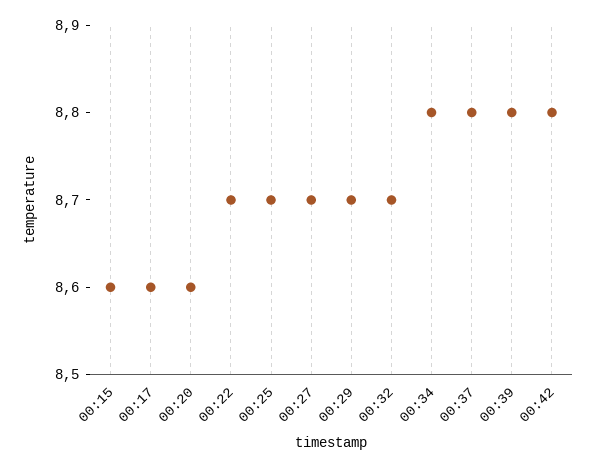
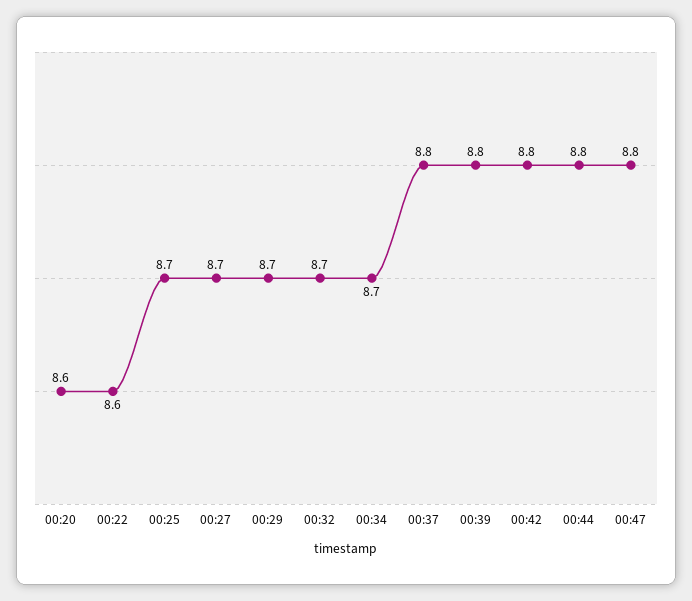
00:15: 8.6 -> none
00:17: 8.6 -> none
00:22: 8.7 -> 8.6
00:34: 8.8 -> 8.7
00:44: none -> 8.8
00:47: none -> 8.8

